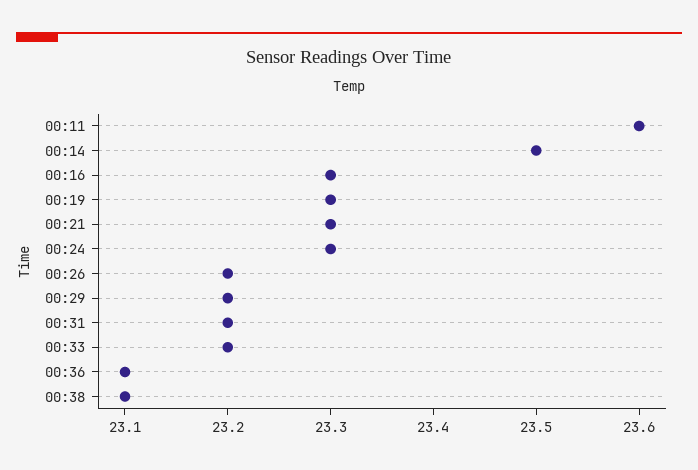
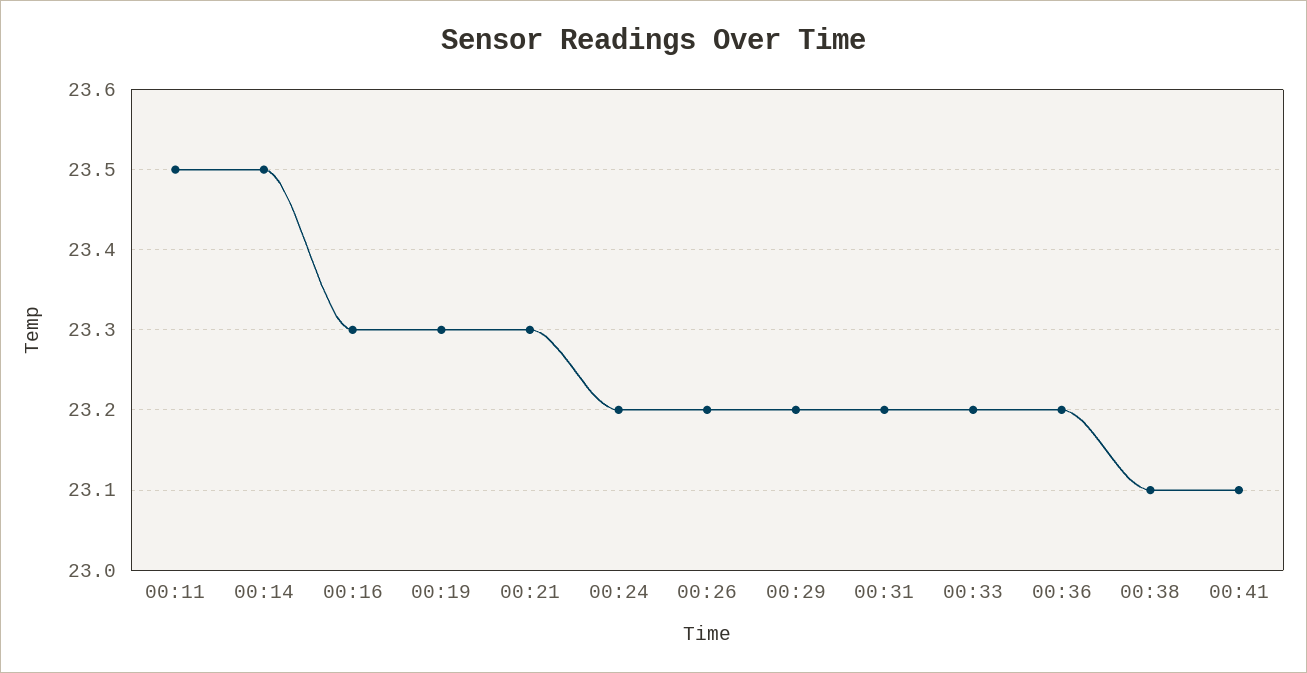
00:11: 23.6 -> 23.5
00:24: 23.3 -> 23.2
00:36: 23.1 -> 23.2
00:41: none -> 23.1

